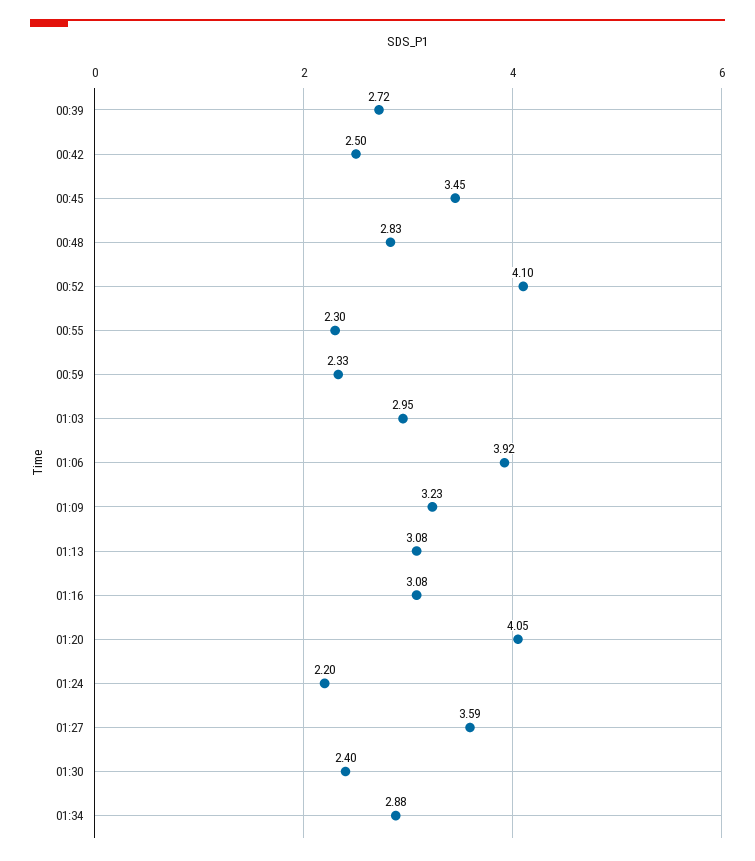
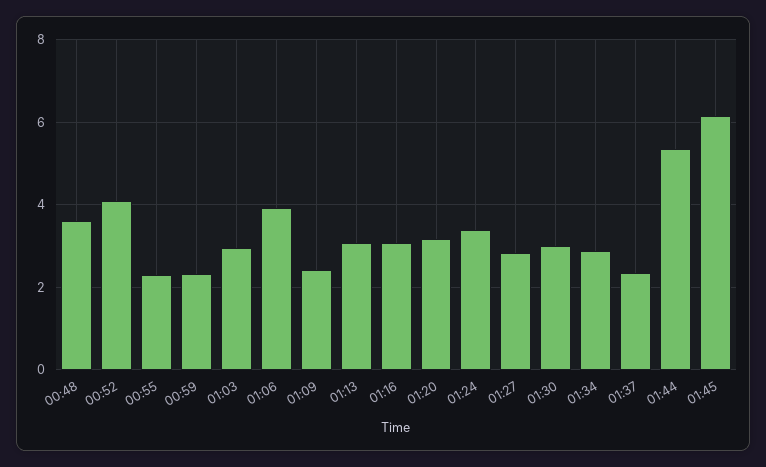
00:39: 2.72 -> none
00:42: 2.5 -> none
00:45: 3.45 -> none
00:48: 2.83 -> 3.6
01:09: 3.23 -> 2.4
01:20: 4.05 -> 3.2
01:24: 2.2 -> 3.4
01:27: 3.59 -> 2.8
01:30: 2.4 -> 3
01:37: none -> 2.4
01:44: none -> 5.4
01:45: none -> 6.2

